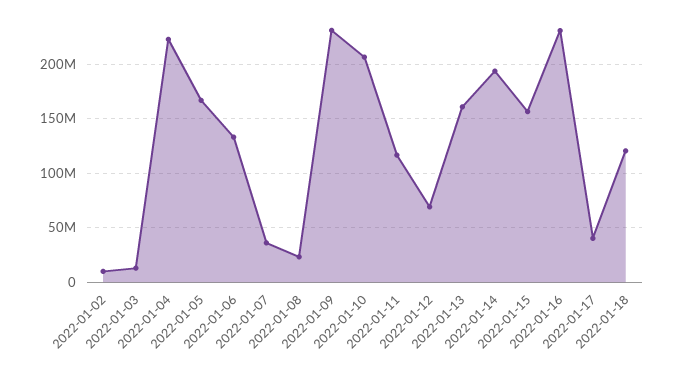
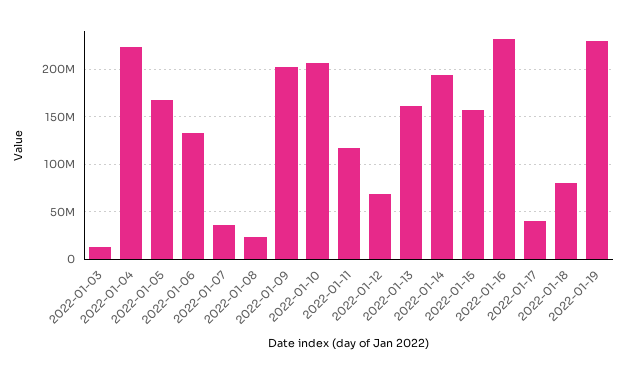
2022-01-02: 10000000 -> none
2022-01-09: 230000000 -> 200000000
2022-01-18: 120000000 -> 80000000
2022-01-19: none -> 230000000

